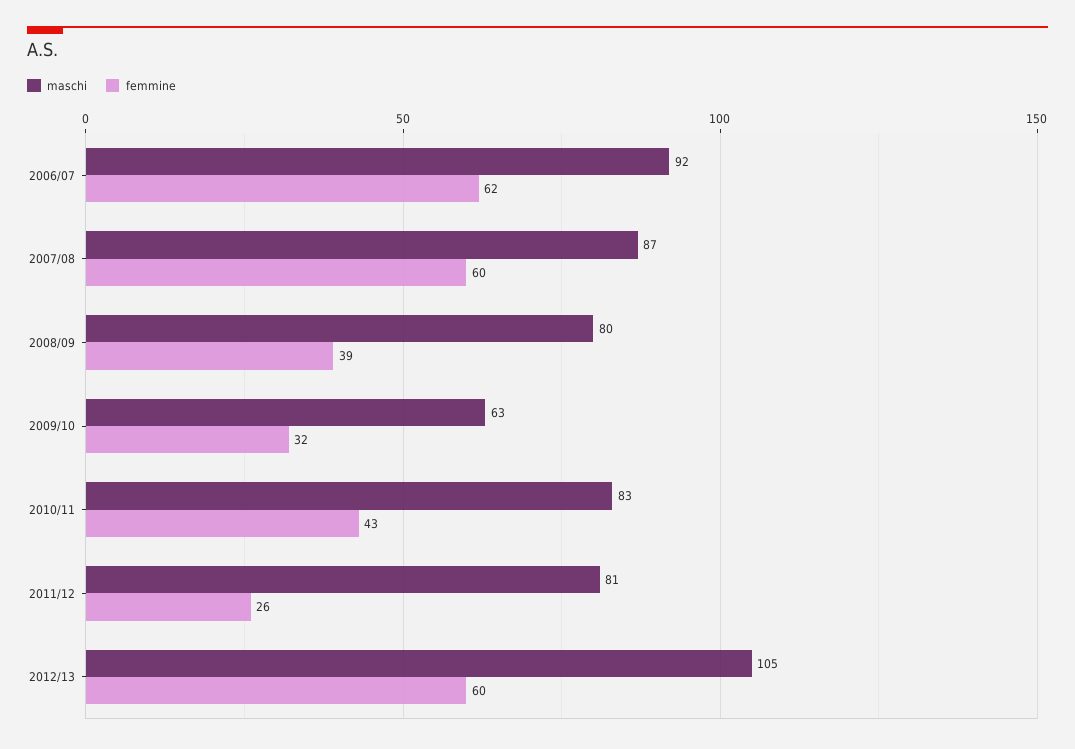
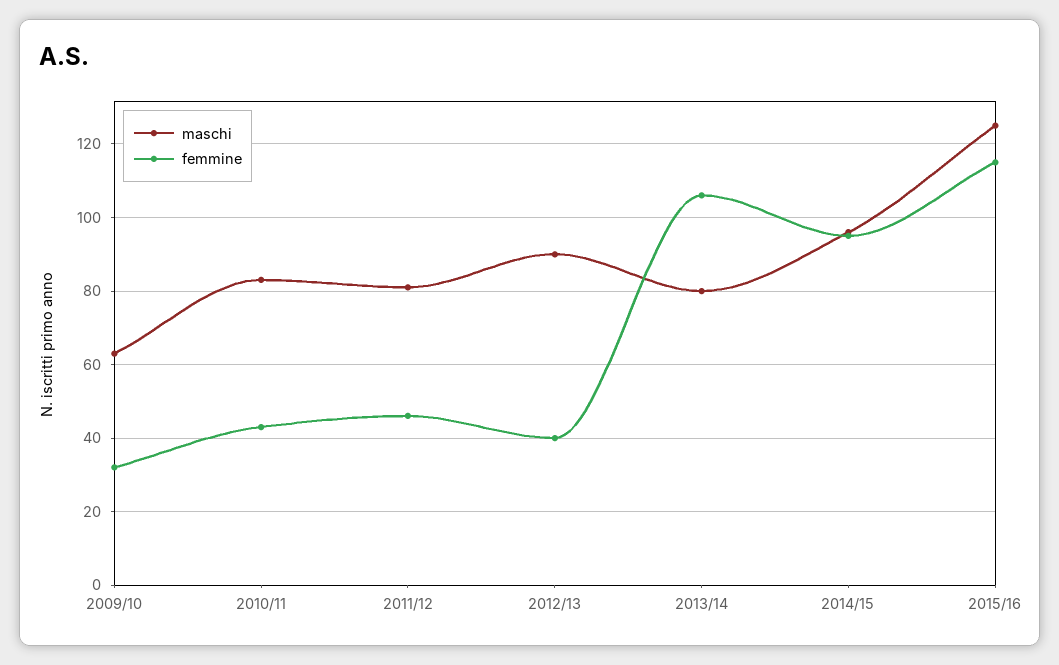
maschi, 2006/07: 92 -> none
femmine, 2006/07: 62 -> none
maschi, 2007/08: 87 -> none
femmine, 2007/08: 60 -> none
maschi, 2008/09: 80 -> none
femmine, 2008/09: 39 -> none
femmine, 2011/12: 26 -> 45
maschi, 2012/13: 105 -> 90
femmine, 2012/13: 60 -> 40
maschi, 2013/14: none -> 80
femmine, 2013/14: none -> 105
maschi, 2014/15: none -> 95
femmine, 2014/15: none -> 95
maschi, 2015/16: none -> 125
femmine, 2015/16: none -> 115

